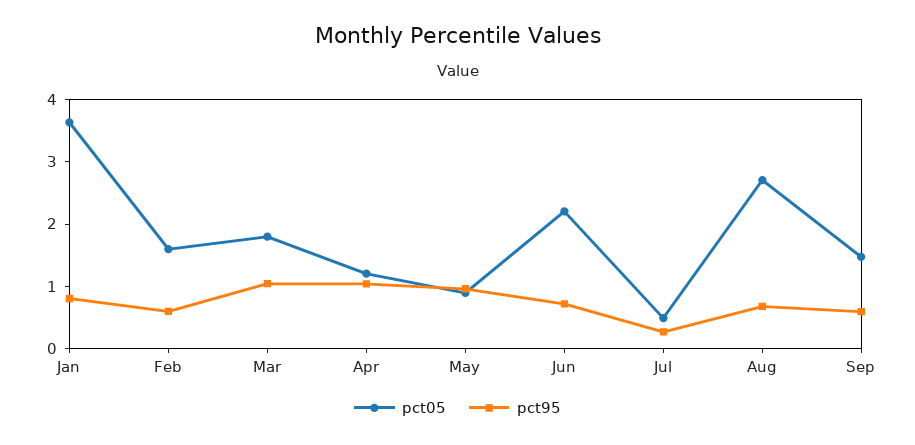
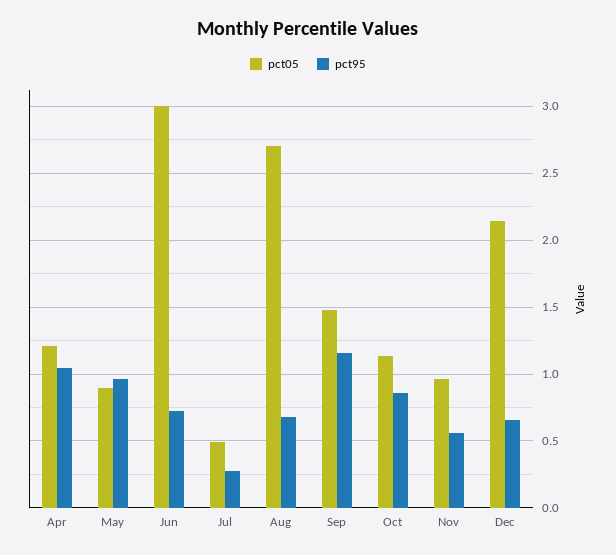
pct05, Jan: 3.6 -> none
pct95, Jan: 0.8 -> none
pct05, Feb: 1.6 -> none
pct95, Feb: 0.6 -> none
pct05, Mar: 1.8 -> none
pct95, Mar: 1 -> none
pct05, Jun: 2.2 -> 3
pct95, Sep: 0.6 -> 1.15
pct05, Oct: none -> 1.15
pct95, Oct: none -> 0.85
pct05, Nov: none -> 0.95
pct95, Nov: none -> 0.55
pct05, Dec: none -> 2.15
pct95, Dec: none -> 0.65

